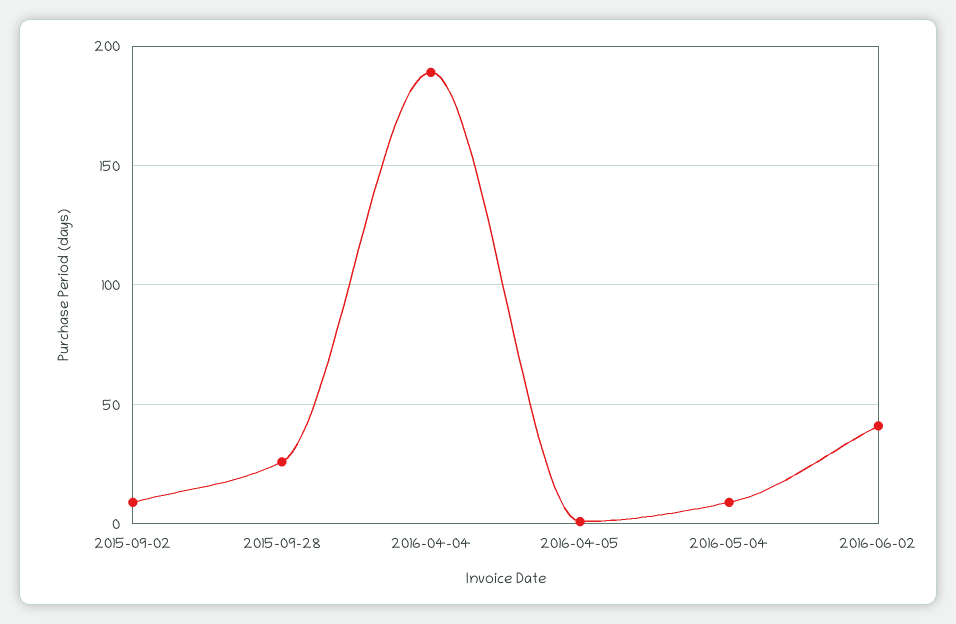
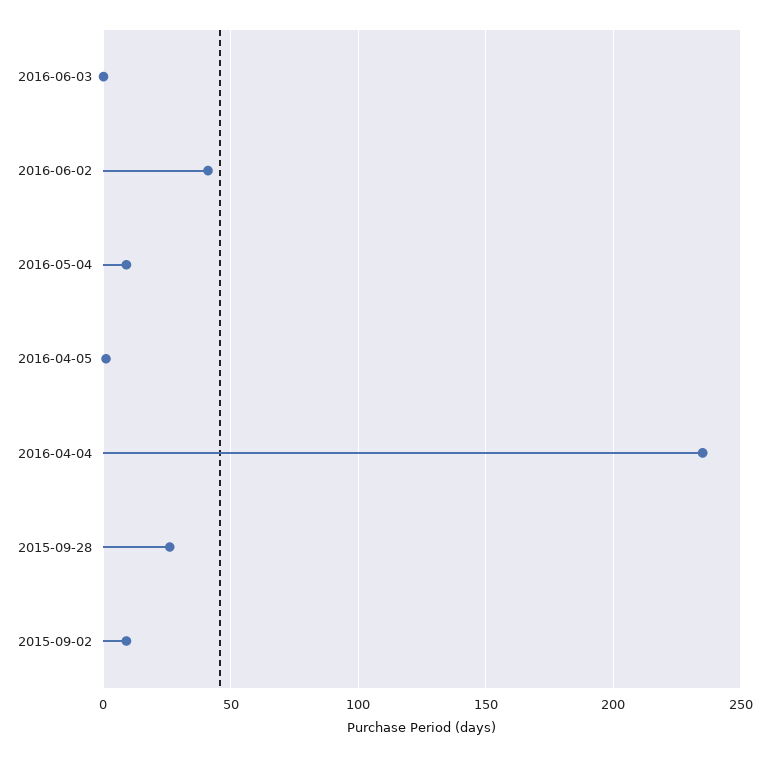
2016-04-04: 190 -> 235
2016-06-03: none -> 0

